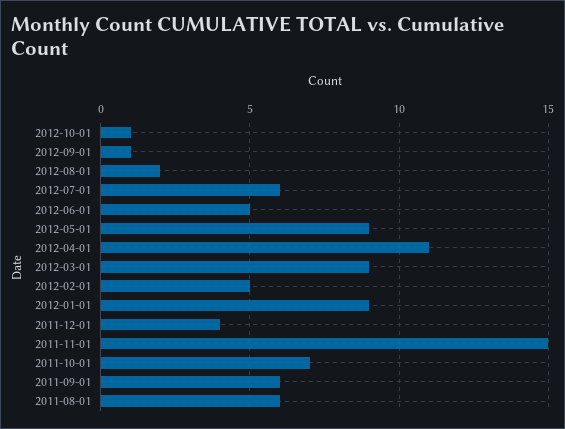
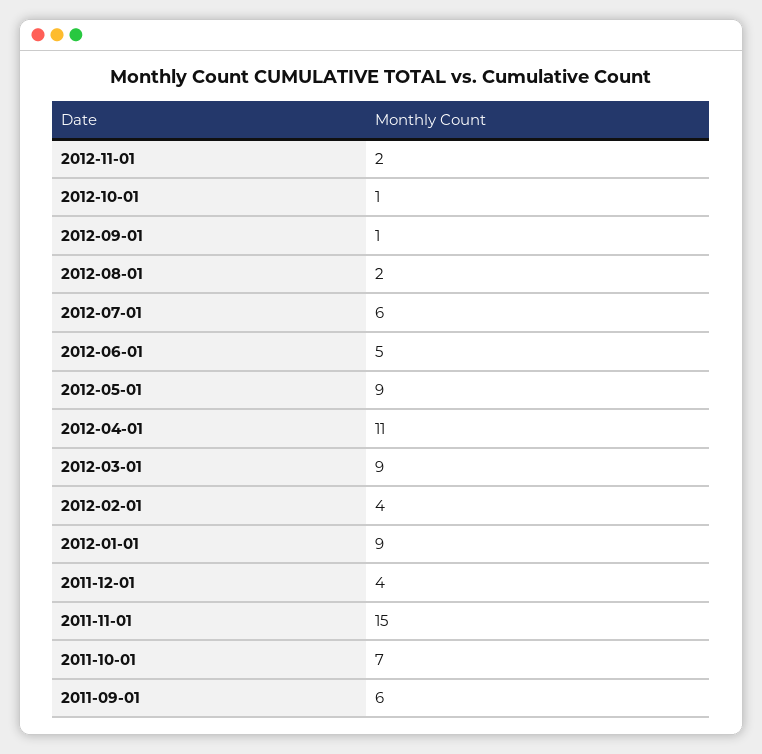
2012-02-01: 5 -> 4
2011-08-01: 6 -> none
2012-11-01: none -> 2

